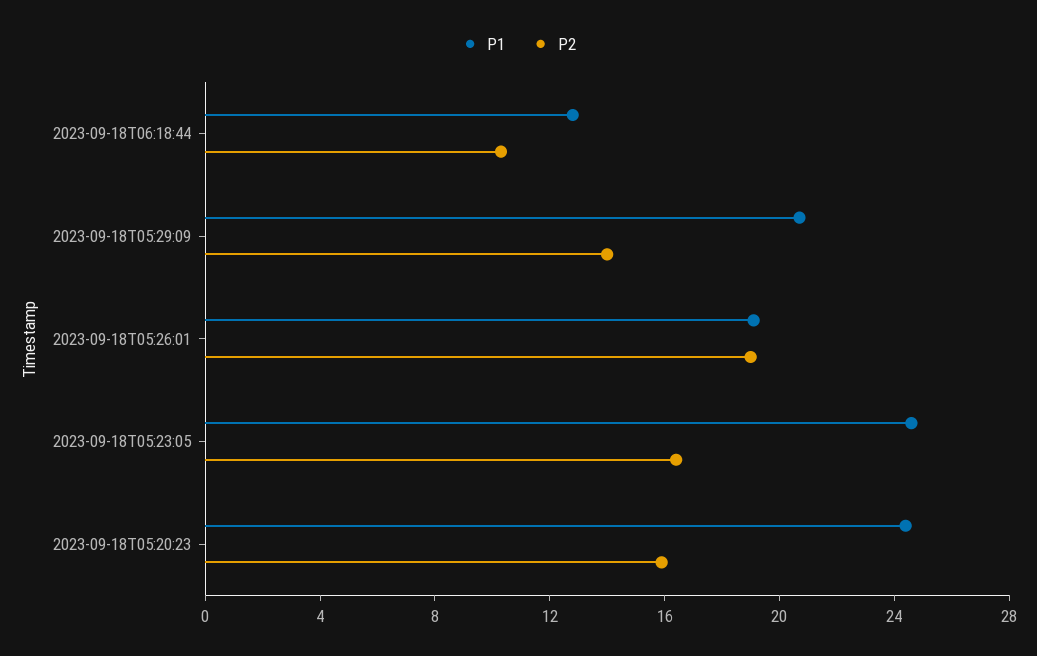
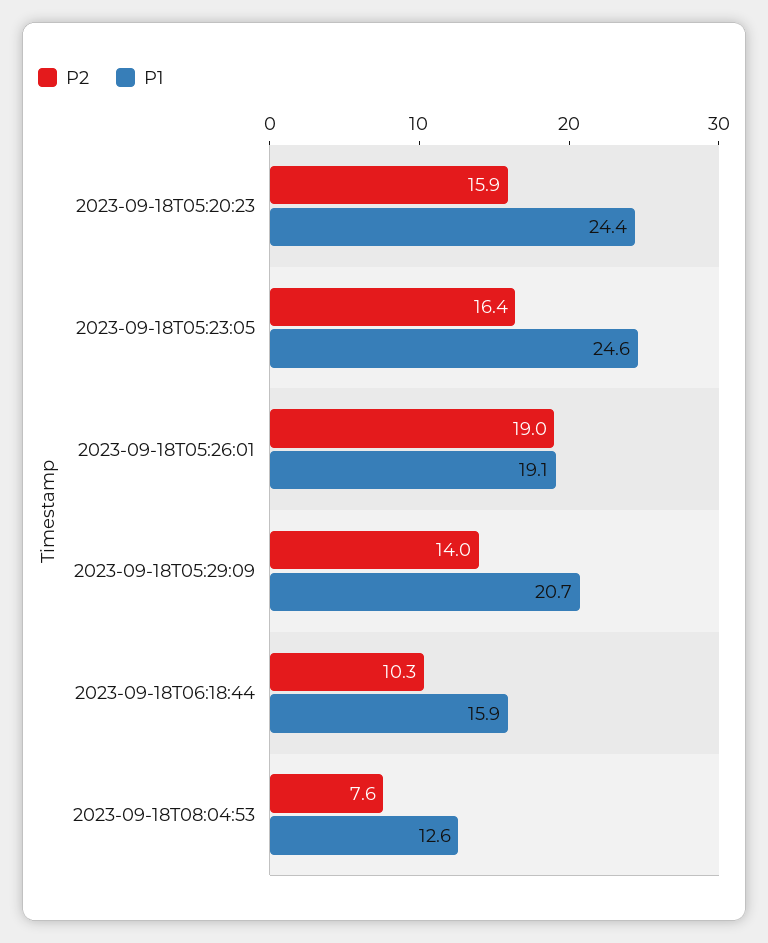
P1, 2023-09-18T06:18:44: 13 -> 15.9
P2, 2023-09-18T08:04:53: none -> 7.6
P1, 2023-09-18T08:04:53: none -> 12.6

